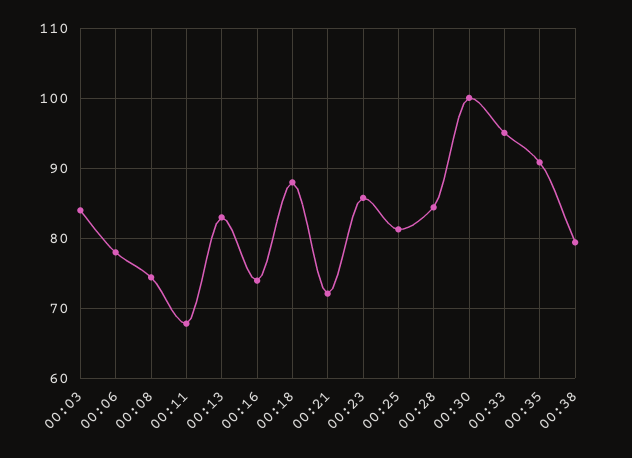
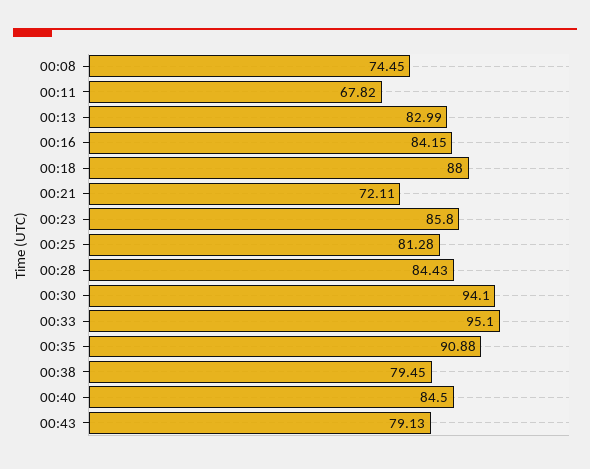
00:03: 84 -> none
00:06: 78 -> none
00:16: 74 -> 84.15
00:30: 100 -> 94.1
00:40: none -> 84.5
00:43: none -> 79.13

